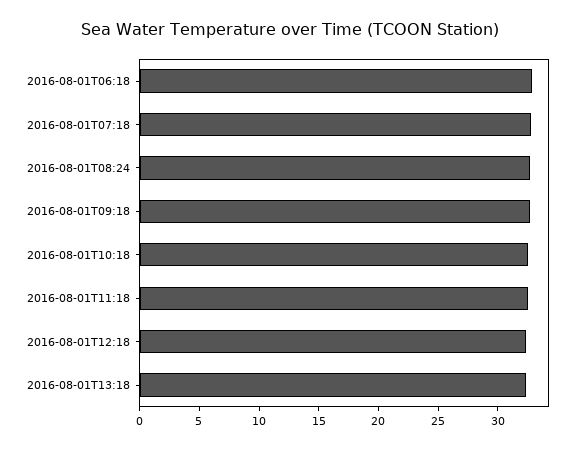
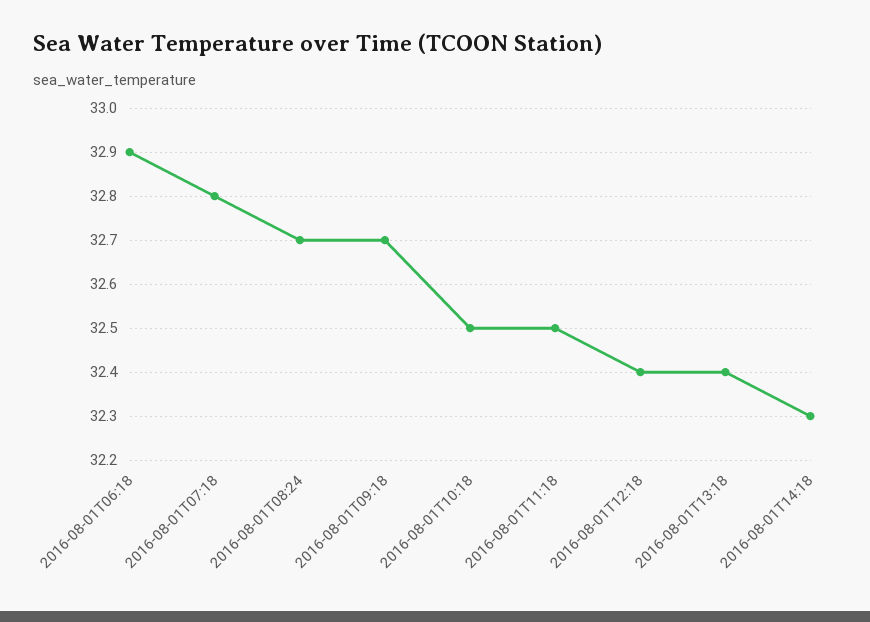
2016-08-01T14:18: none -> 32.3

